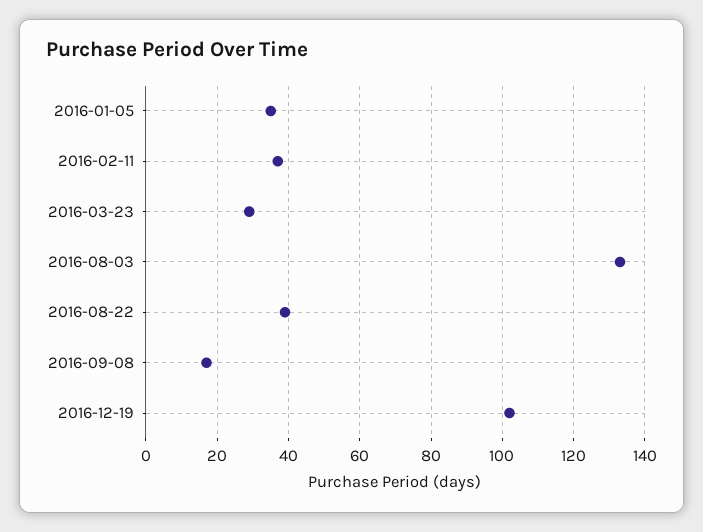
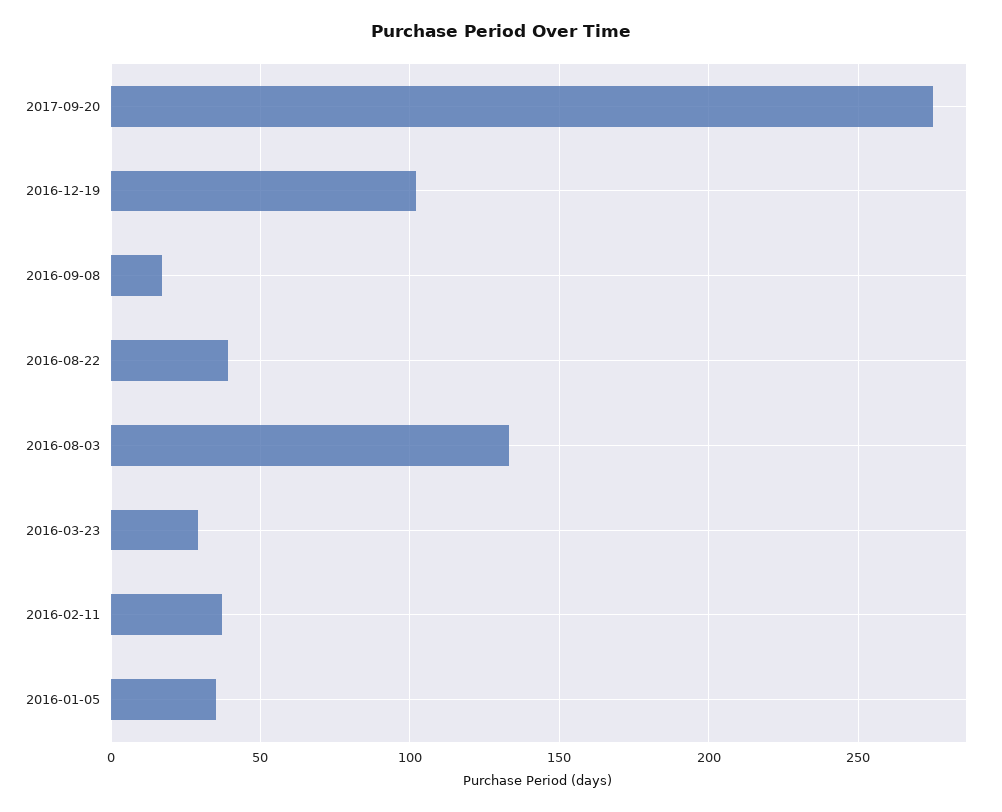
2017-09-20: none -> 275

